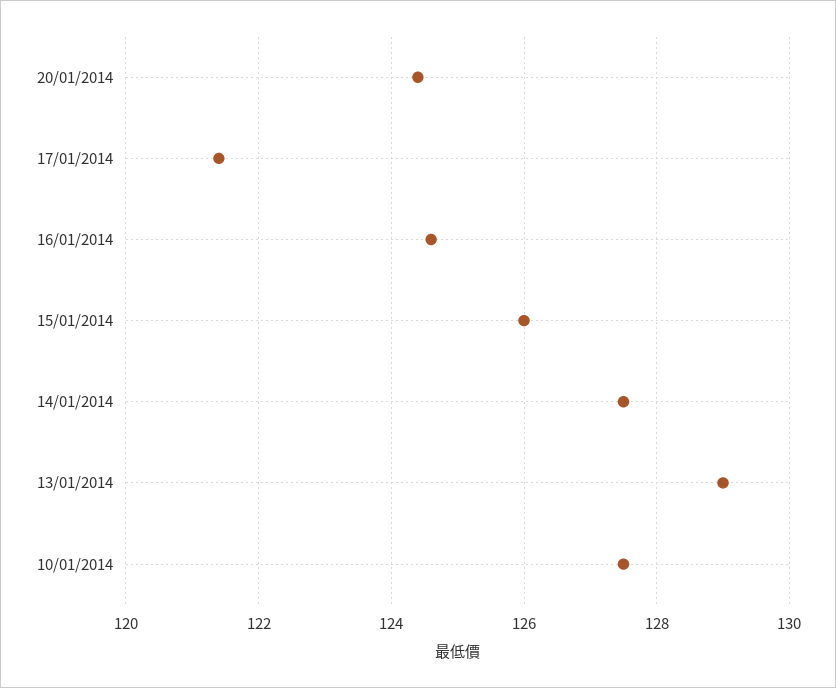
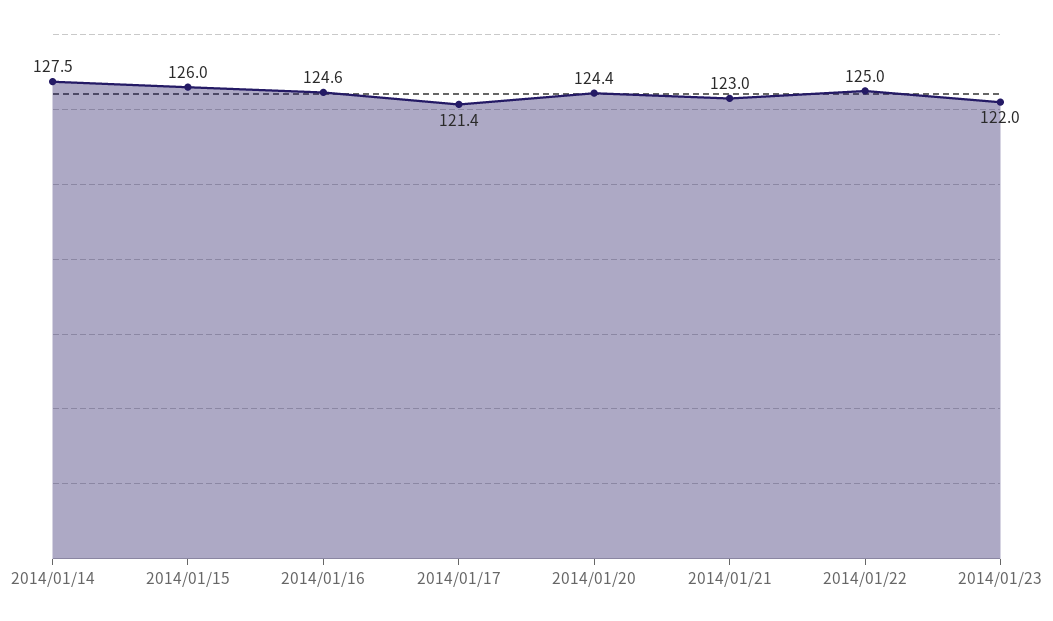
13/01/2014: 129 -> none
10/01/2014: 127.5 -> none
2014/01/21: none -> 123
2014/01/22: none -> 125
2014/01/23: none -> 122

